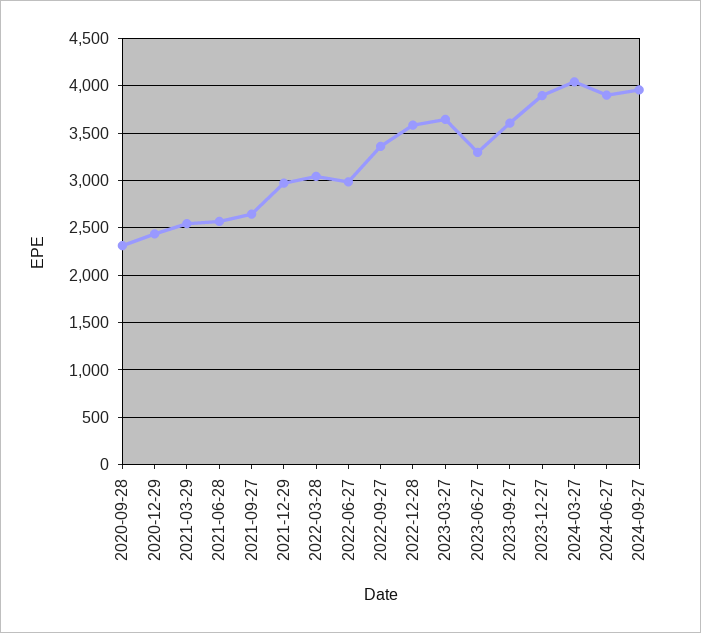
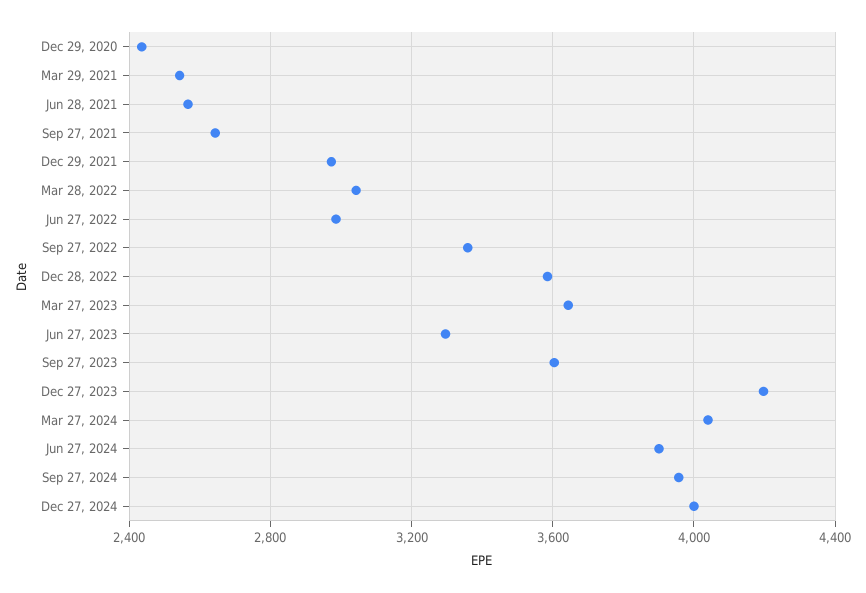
2020-09-28: 2300 -> none
2023-12-27: 3900 -> 4200
Dec 27, 2024: none -> 4000

